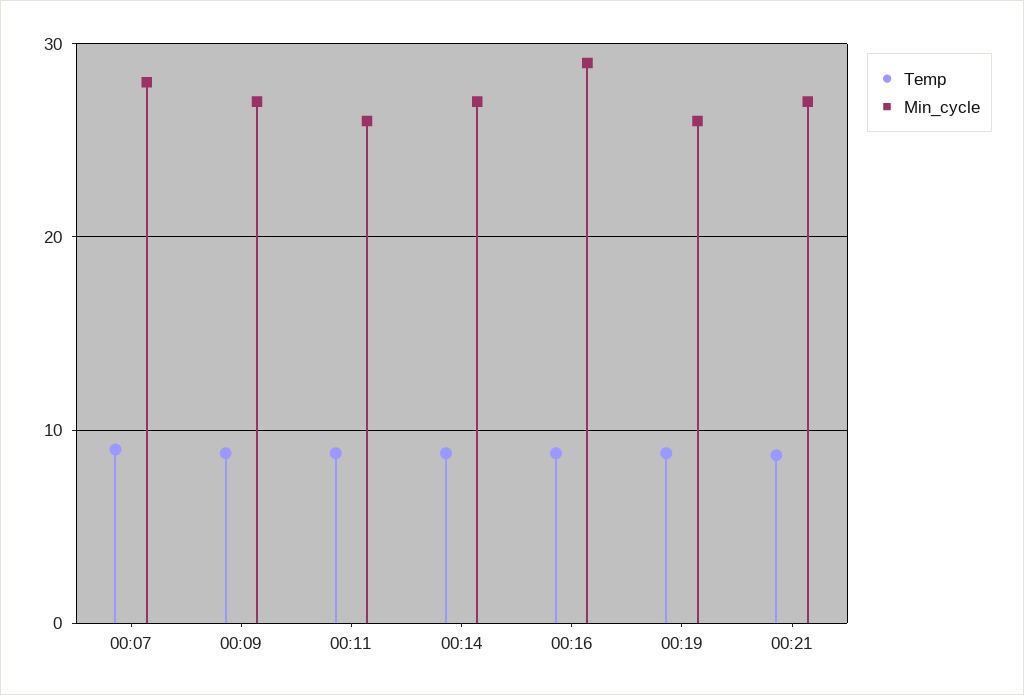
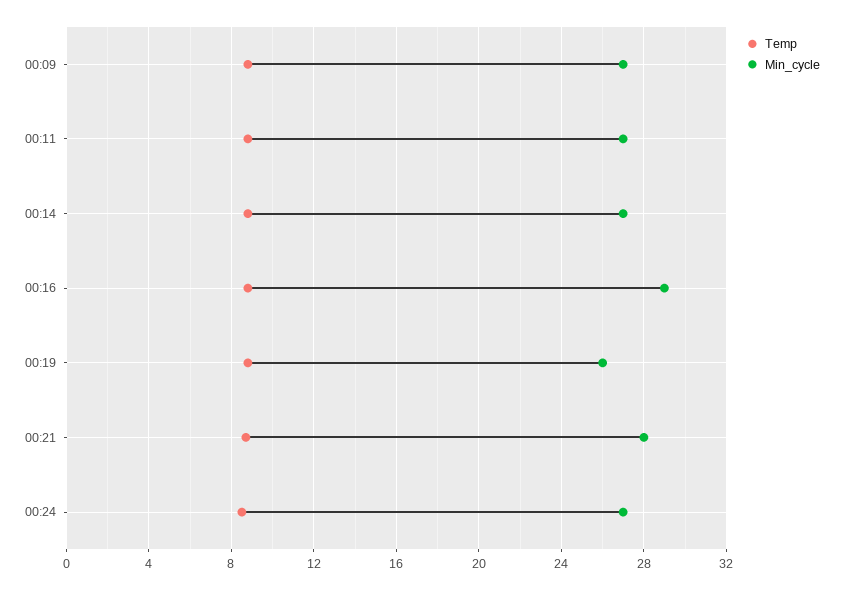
Temp, 00:07: 9 -> none
Min_cycle, 00:07: 28 -> none
Min_cycle, 00:11: 26 -> 27
Min_cycle, 00:21: 27 -> 28
Temp, 00:24: none -> 8.5
Min_cycle, 00:24: none -> 27

